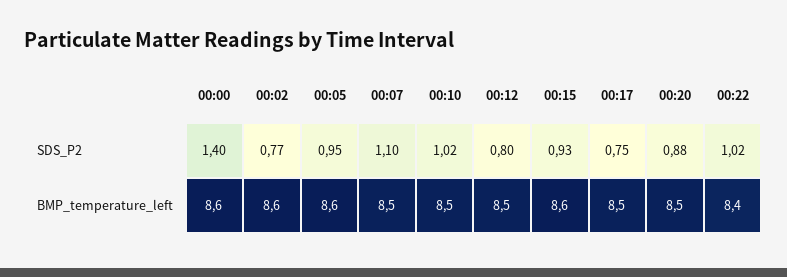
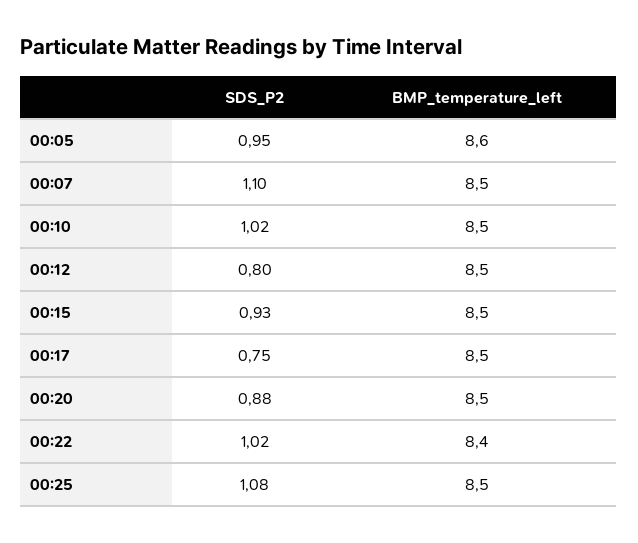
00:00, SDS_P2: 1.4 -> none
00:02, SDS_P2: 0.77 -> none
00:00, BMP_temperature_left: 8.6 -> none
00:02, BMP_temperature_left: 8.6 -> none
00:15, BMP_temperature_left: 8.6 -> 8.5
00:25, SDS_P2: none -> 1.08
00:25, BMP_temperature_left: none -> 8.5

